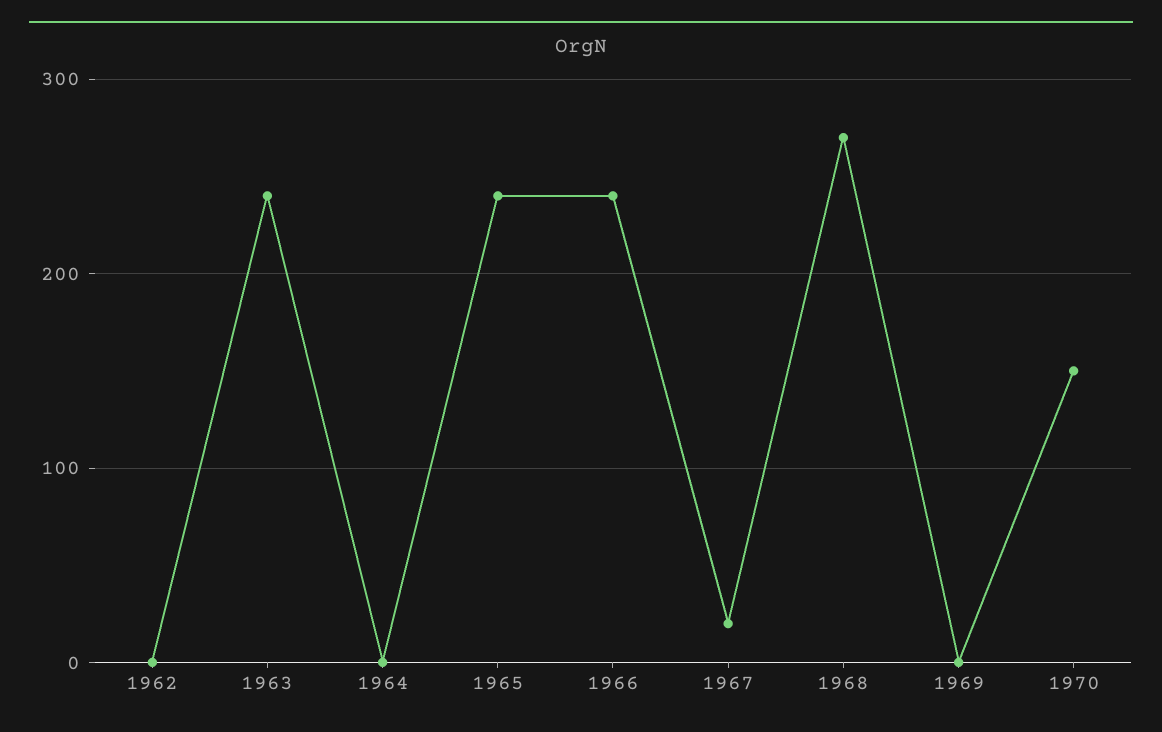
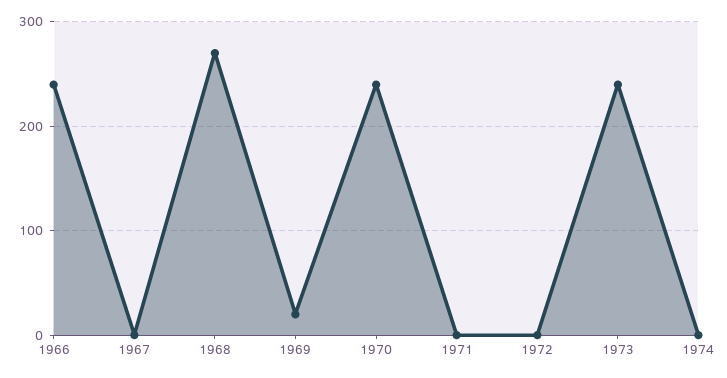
1962: 0 -> none
1963: 240 -> none
1964: 0 -> none
1965: 240 -> none
1967: 20 -> 0
1969: 0 -> 20
1970: 150 -> 240
1971: none -> 0
1972: none -> 0
1973: none -> 240
1974: none -> 0

